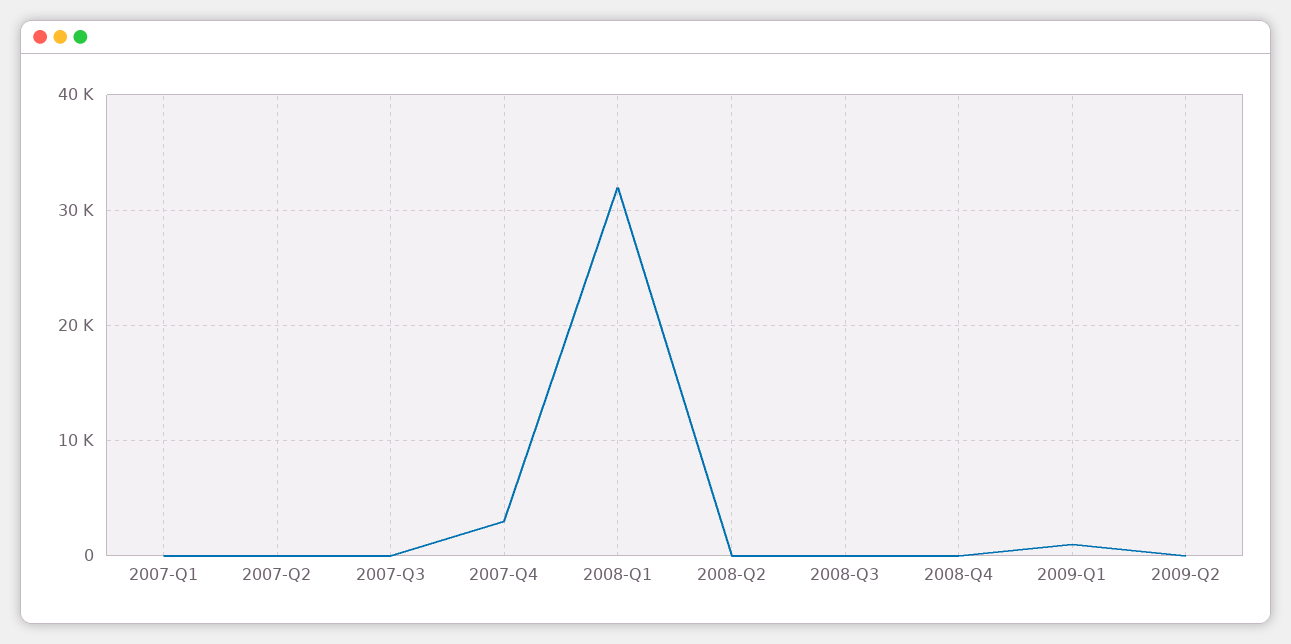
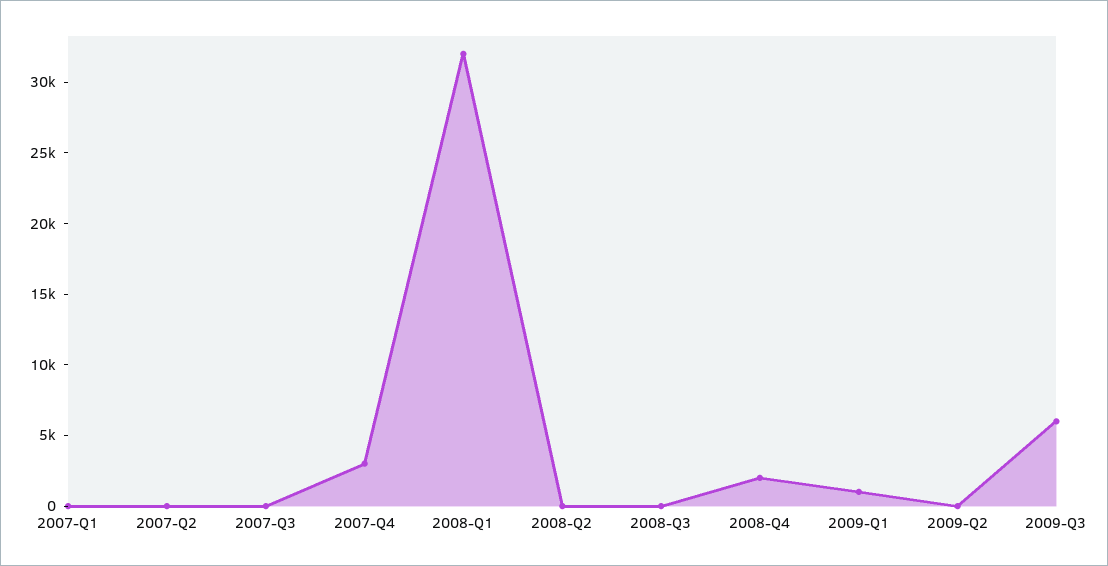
2008-Q4: 0 -> 2000
2009-Q3: none -> 6000

